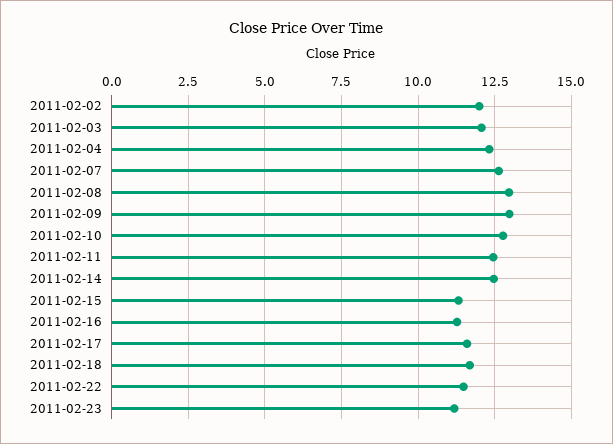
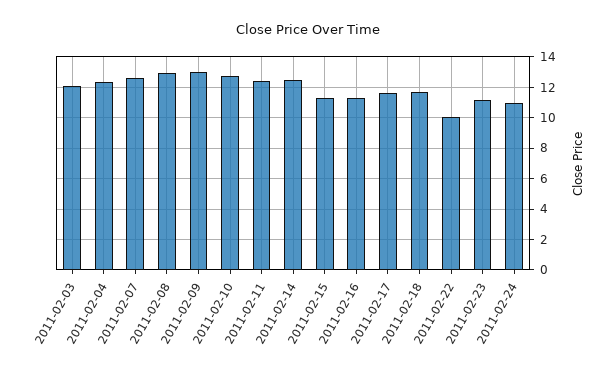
2011-02-02: 12 -> none
2011-02-22: 11.5 -> 10
2011-02-24: none -> 11

